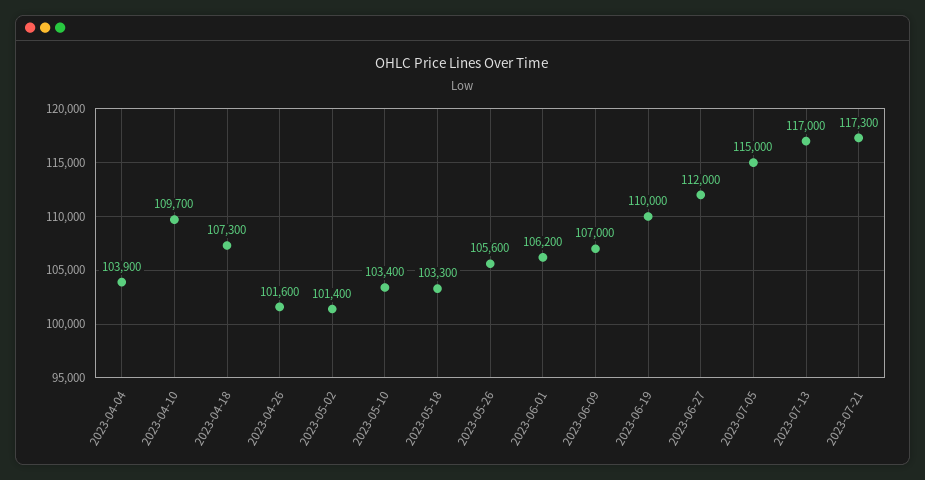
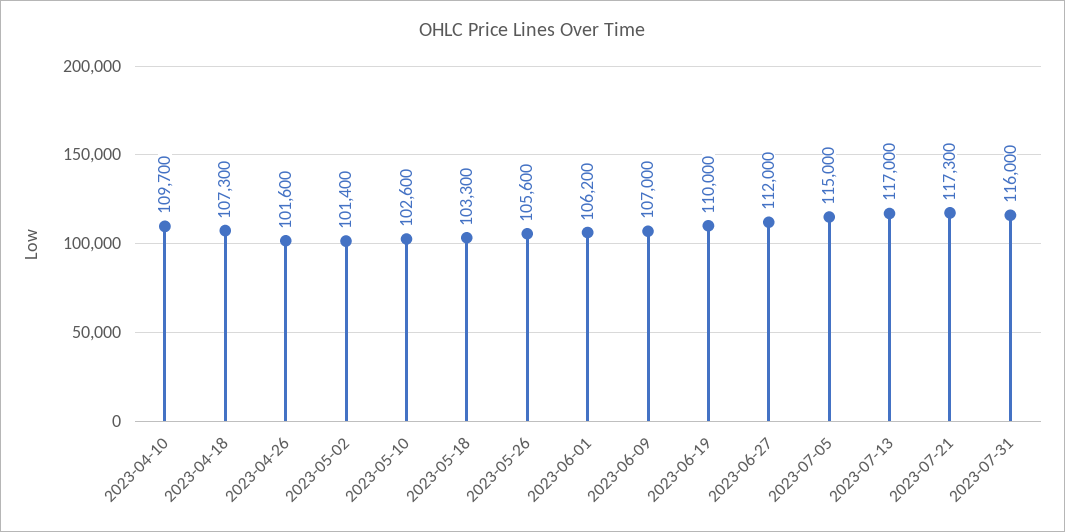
2023-04-04: 103900 -> none
2023-05-10: 103400 -> 102600
2023-07-31: none -> 116000

